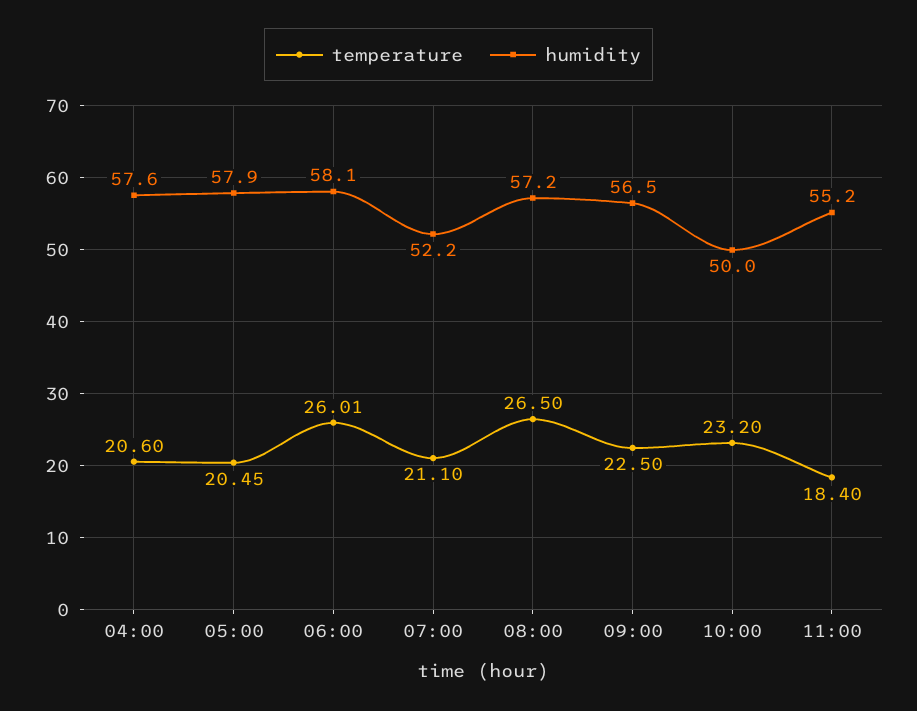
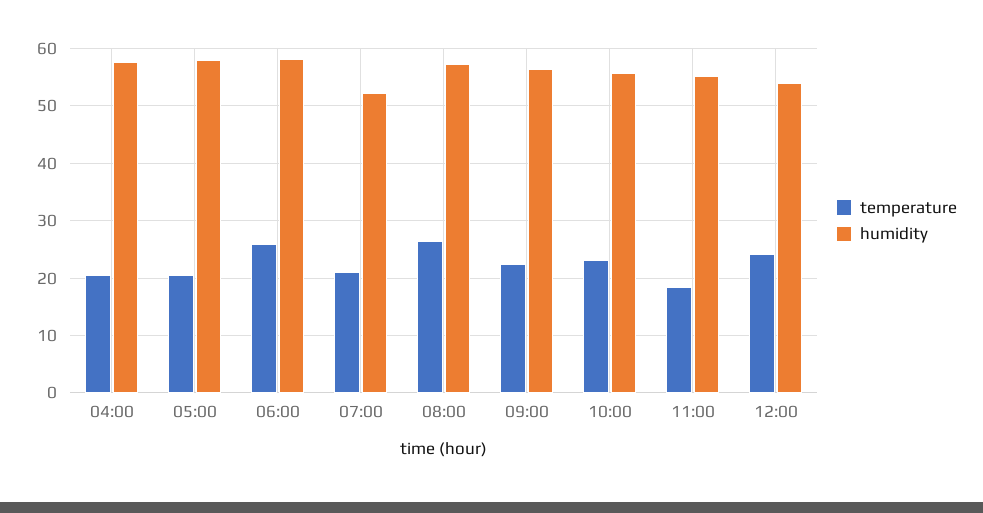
humidity, 10:00: 50 -> 56
temperature, 12:00: none -> 24
humidity, 12:00: none -> 54

